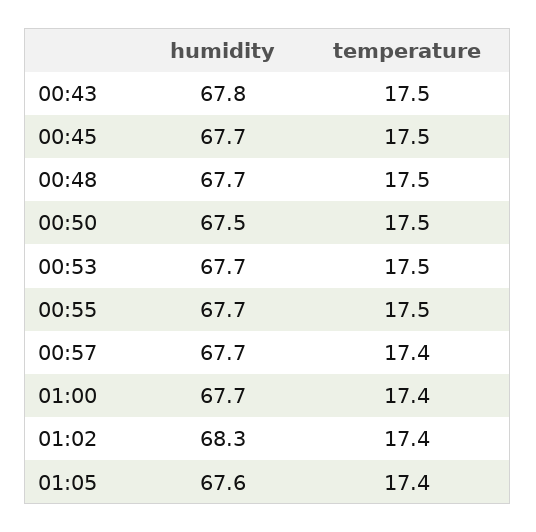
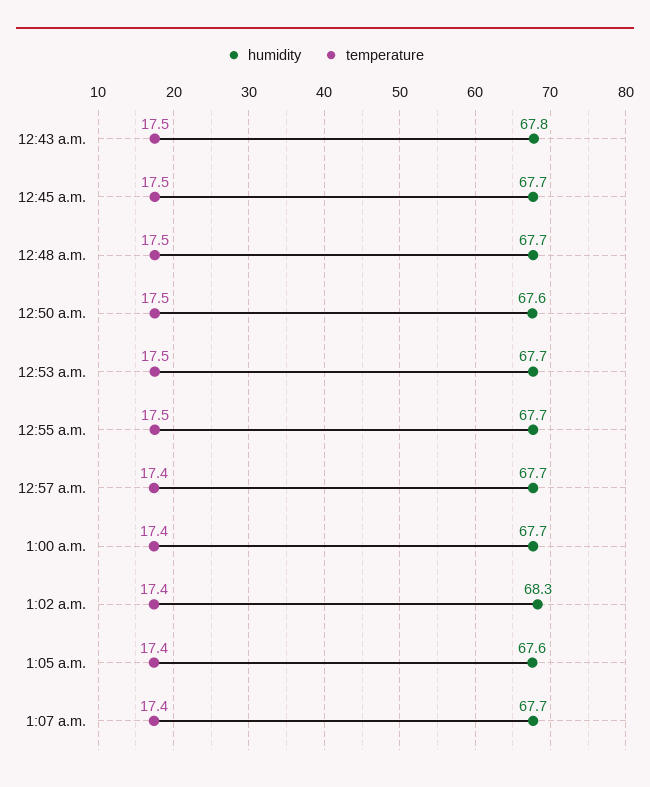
humidity, 00:50: 67.5 -> 67.6
humidity, 1:07 a.m.: none -> 67.7
temperature, 1:07 a.m.: none -> 17.4

